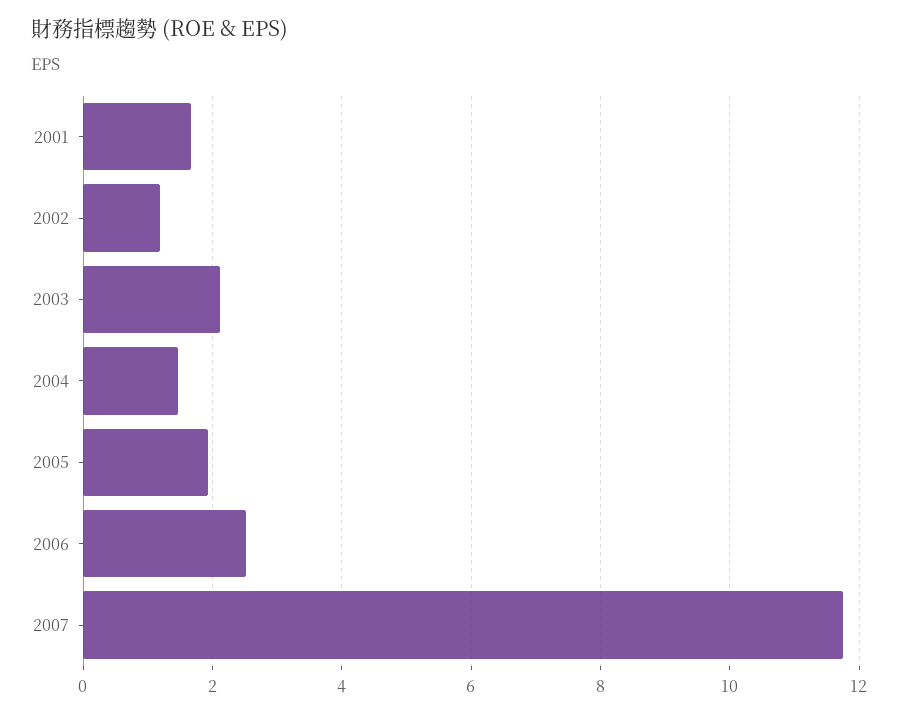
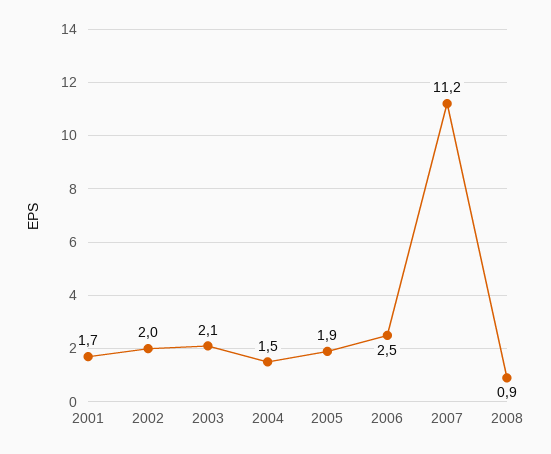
2002: 1.2 -> 2
2007: 11.8 -> 11.2
2008: none -> 0.9

